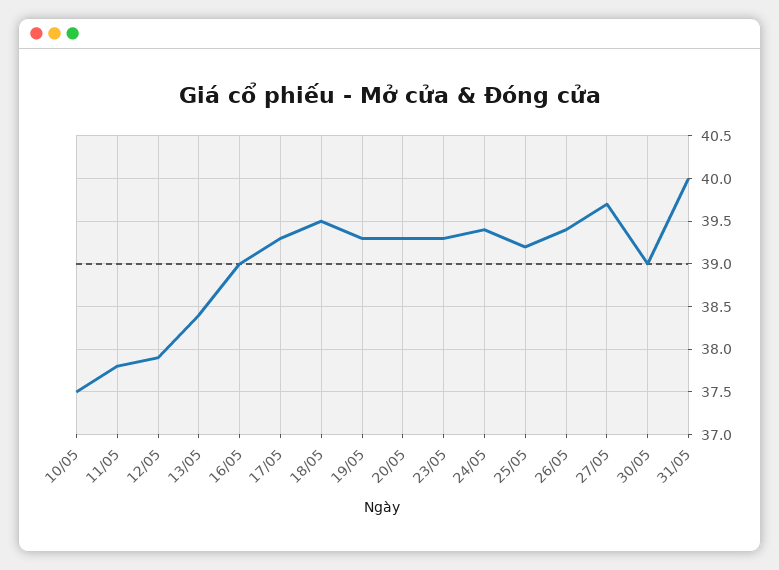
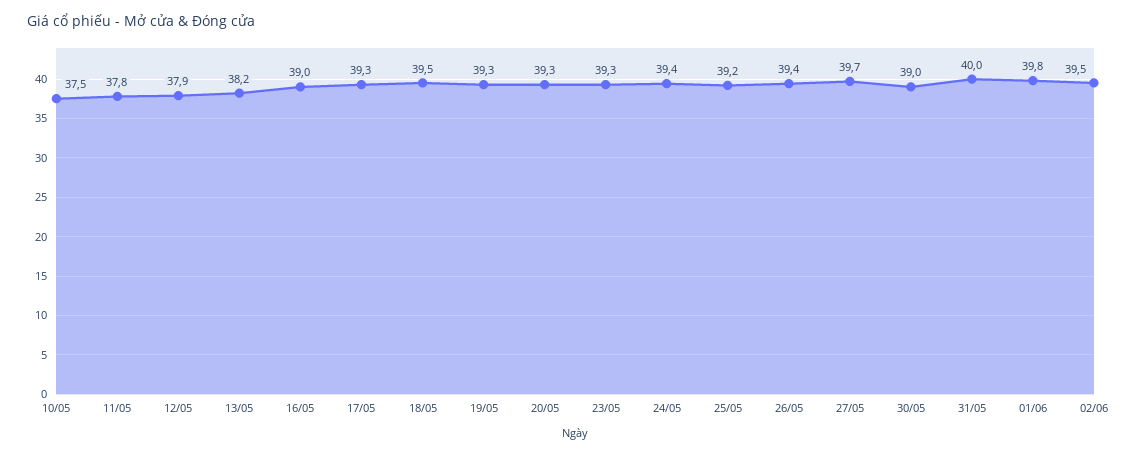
13/05: 38.4 -> 38.2
01/06: none -> 39.8
02/06: none -> 39.5

